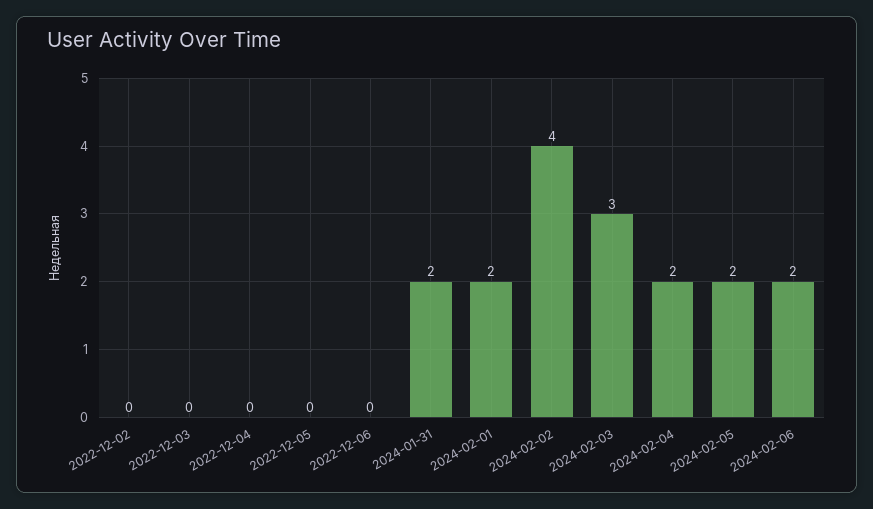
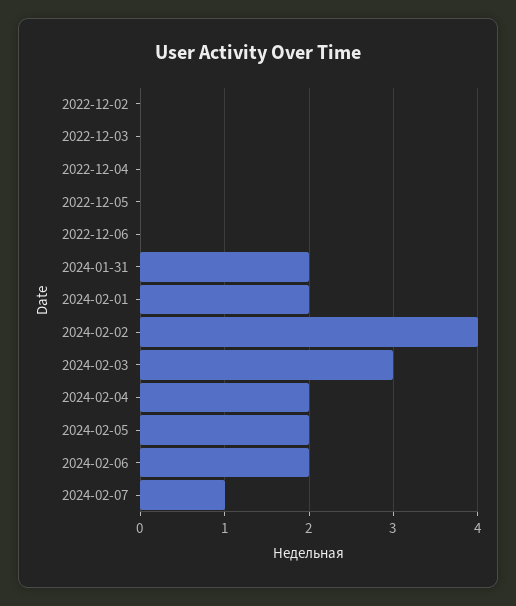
2024-02-07: none -> 1

